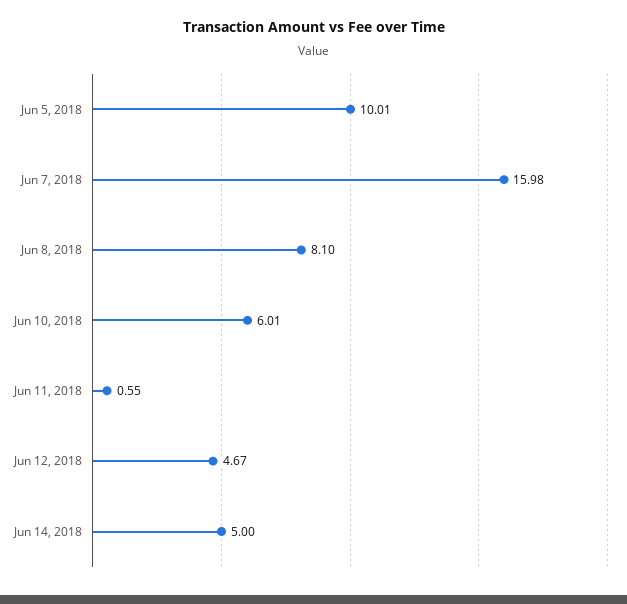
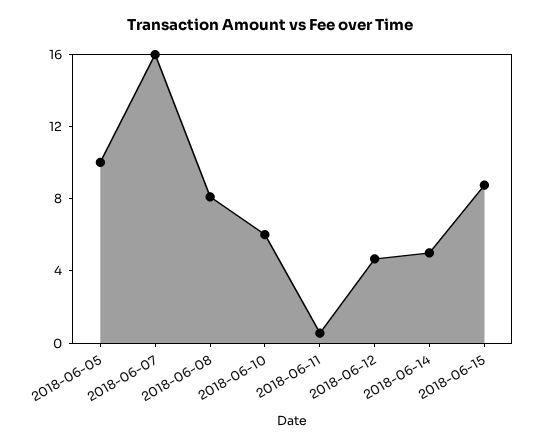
2018-06-15: none -> 9

